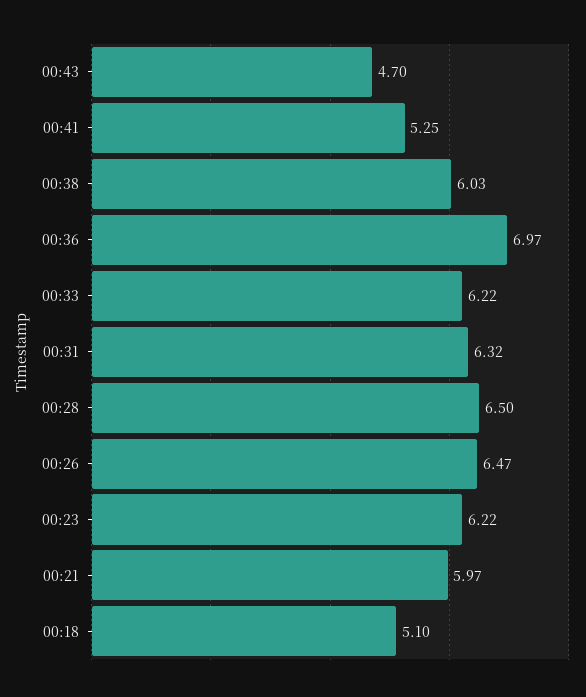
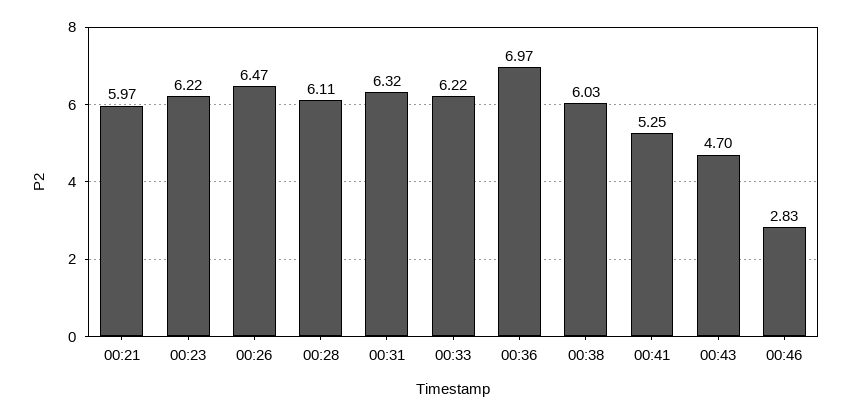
00:28: 6.5 -> 6.11
00:18: 5.1 -> none
00:46: none -> 2.83

